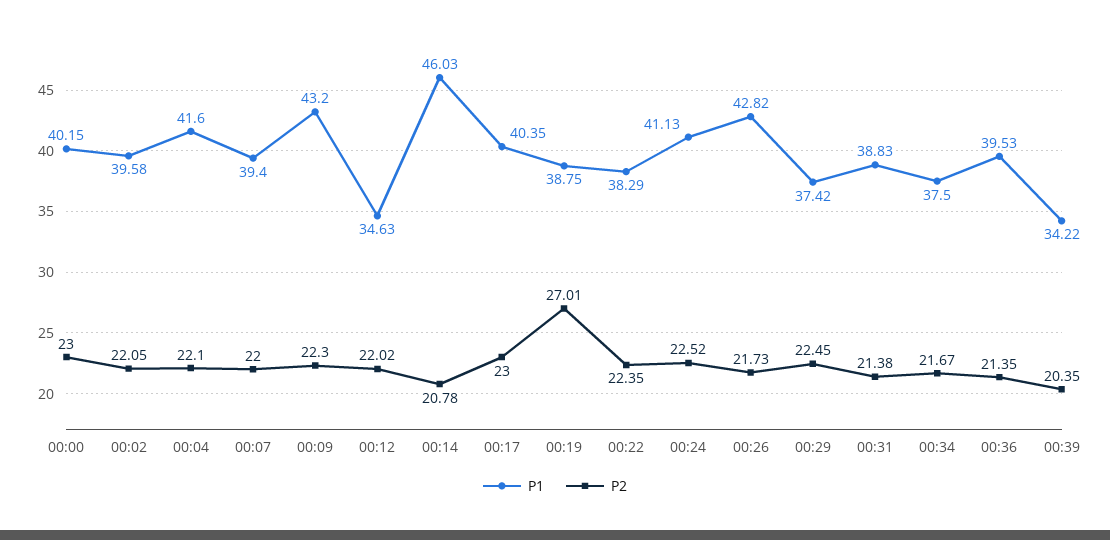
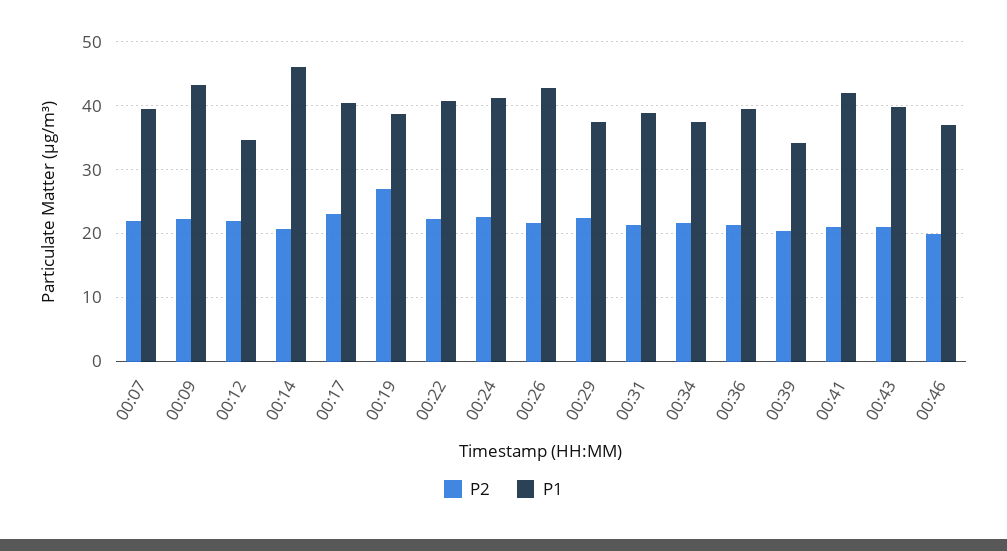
P1, 00:00: 40.15 -> none
P2, 00:00: 23 -> none
P1, 00:02: 39.58 -> none
P2, 00:02: 22.05 -> none
P1, 00:04: 41.6 -> none
P2, 00:04: 22.1 -> none
P1, 00:22: 38.29 -> 41
P2, 00:41: none -> 21
P1, 00:41: none -> 42
P2, 00:43: none -> 21
P1, 00:43: none -> 40
P2, 00:46: none -> 20
P1, 00:46: none -> 37

